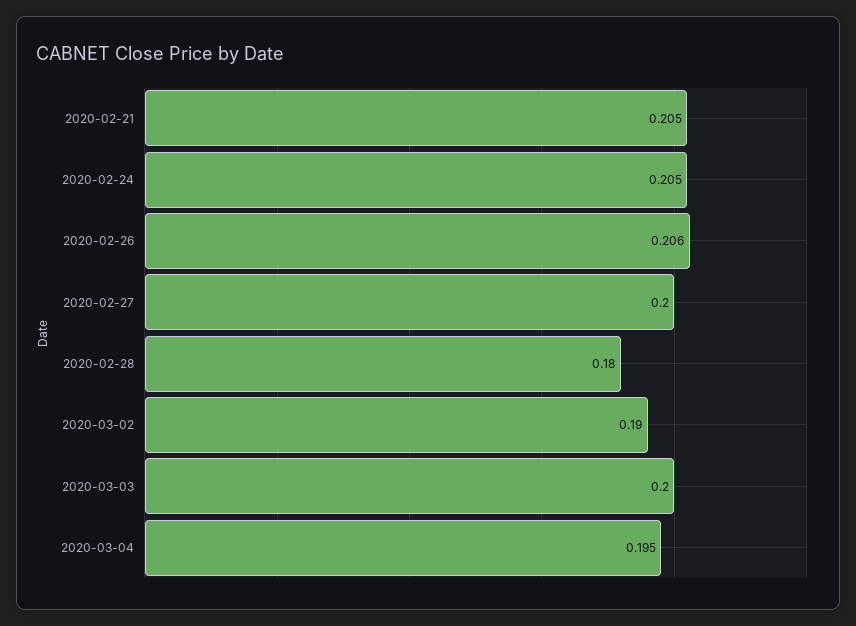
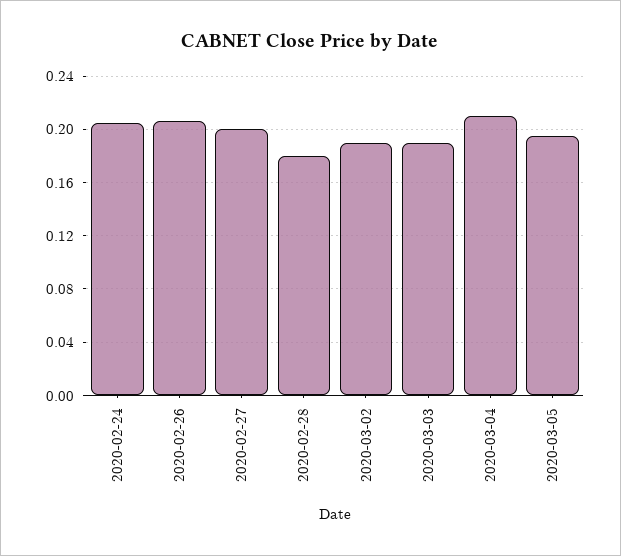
2020-02-21: 0.205 -> none
2020-03-03: 0.2 -> 0.19
2020-03-04: 0.195 -> 0.21
2020-03-05: none -> 0.195

